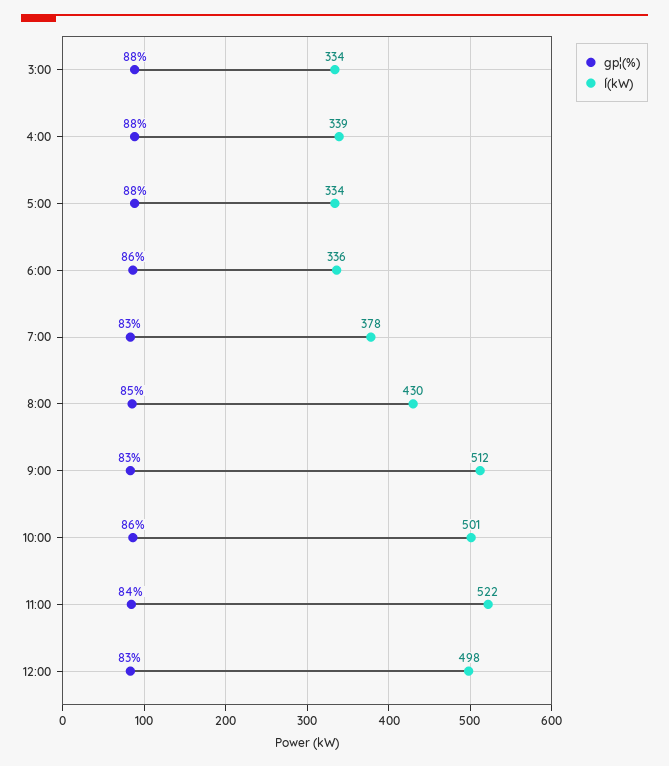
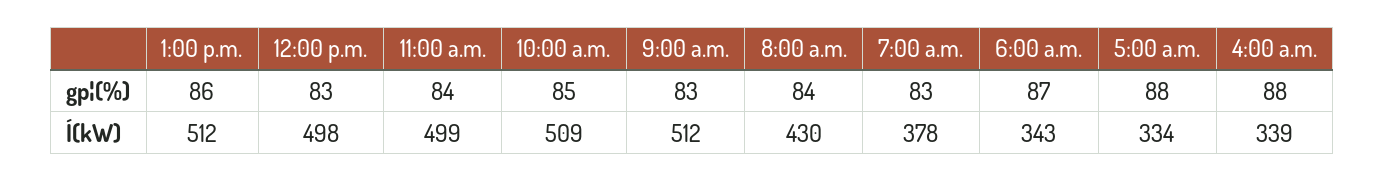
gp¦(%), 3:00: 88 -> none
Í(kW), 3:00: 334 -> none
gp¦(%), 6:00: 86 -> 87
Í(kW), 6:00: 336 -> 343
gp¦(%), 8:00: 85 -> 84
gp¦(%), 10:00: 86 -> 85
Í(kW), 10:00: 501 -> 509
Í(kW), 11:00: 522 -> 499
gp¦(%), 1:00 p.m.: none -> 86
Í(kW), 1:00 p.m.: none -> 512

